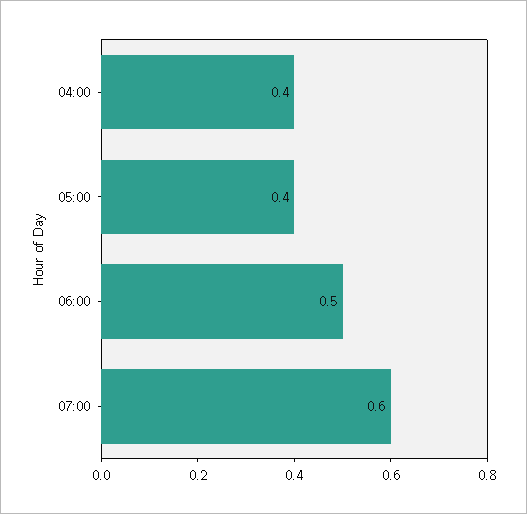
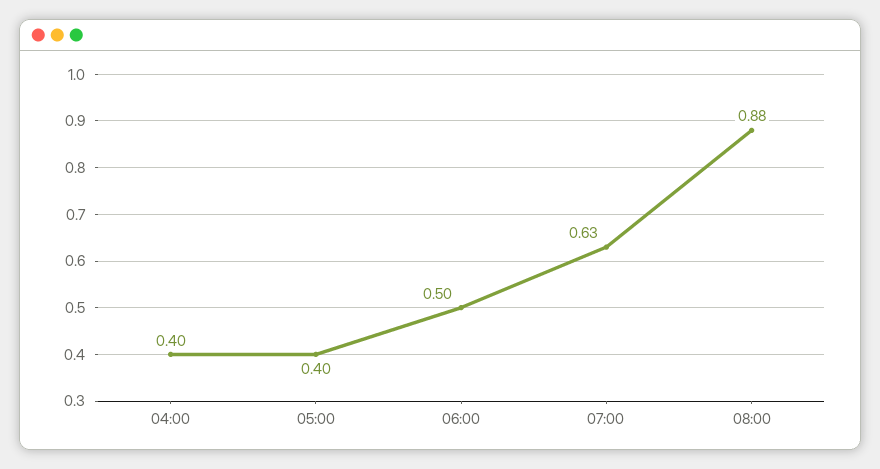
07:00: 0.6 -> 0.63
08:00: none -> 0.88

